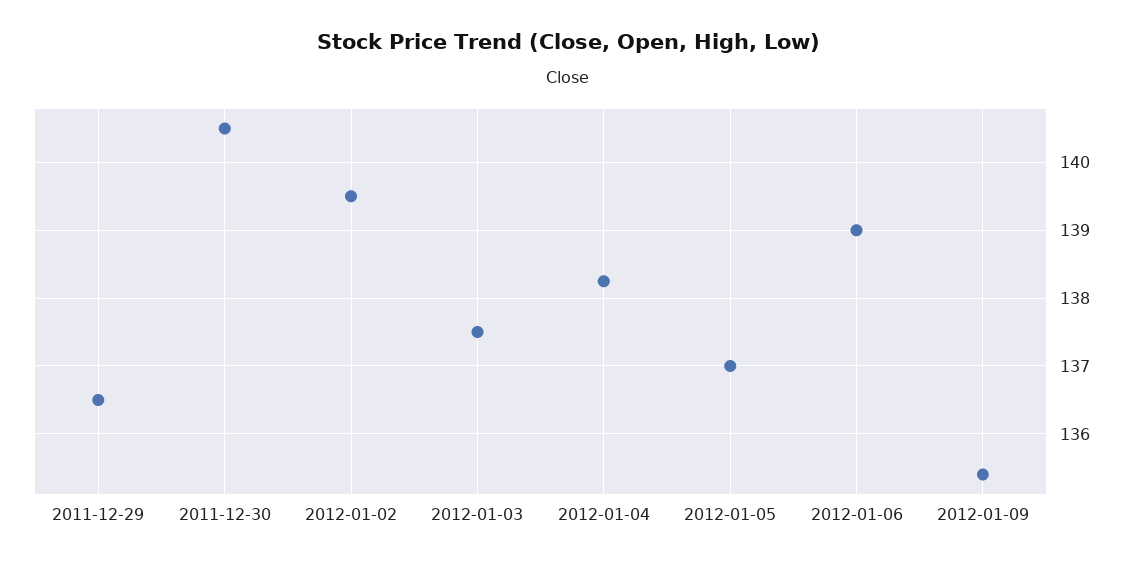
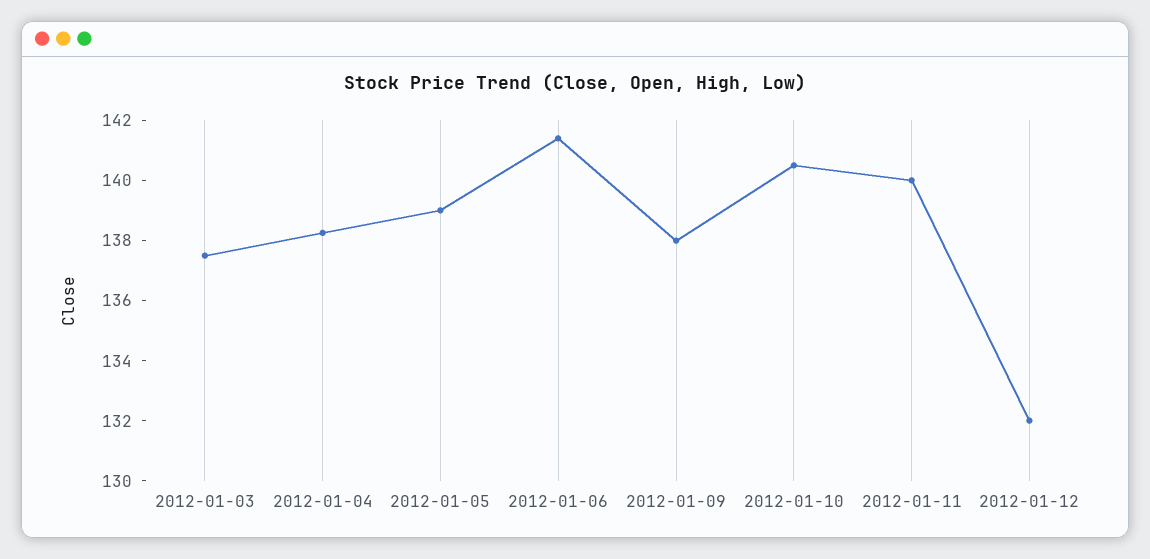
2011-12-29: 136.5 -> none
2011-12-30: 140.5 -> none
2012-01-02: 139.5 -> none
2012-01-05: 137 -> 139
2012-01-06: 139 -> 141.5
2012-01-09: 135.4 -> 138
2012-01-10: none -> 140.5
2012-01-11: none -> 140
2012-01-12: none -> 132

